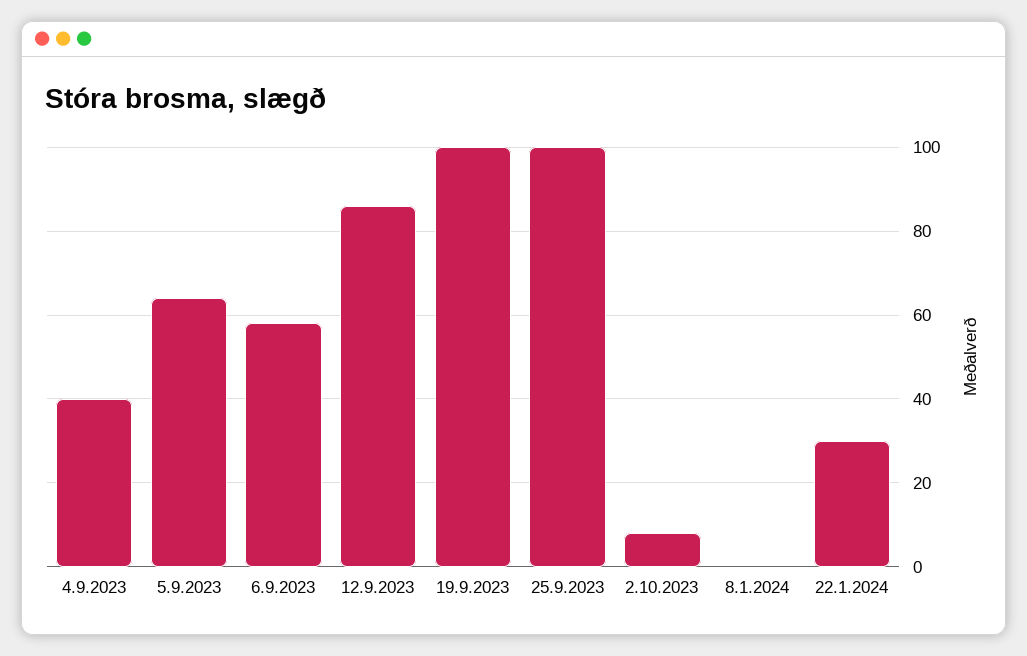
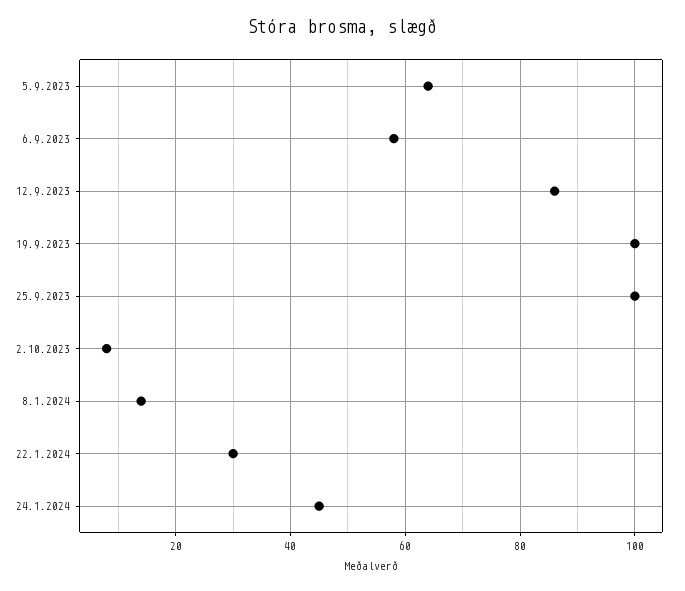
4.9.2023: 40 -> none
8.1.2024: 0 -> 15
24.1.2024: none -> 45

